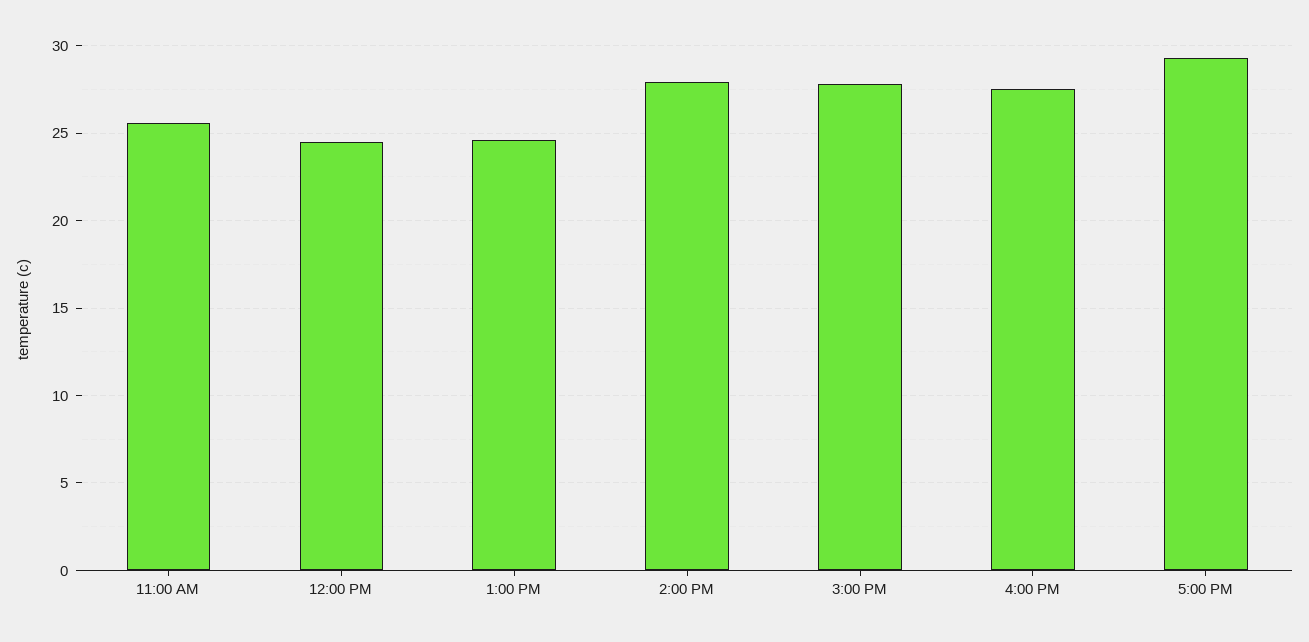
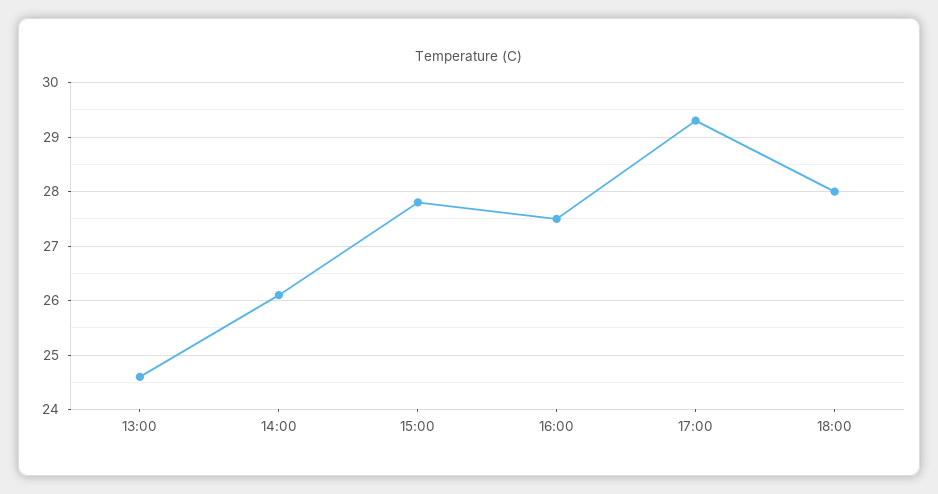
11:00 AM: 25.5 -> none
12:00 PM: 24.5 -> none
2:00 PM: 28 -> 26
18:00: none -> 28

